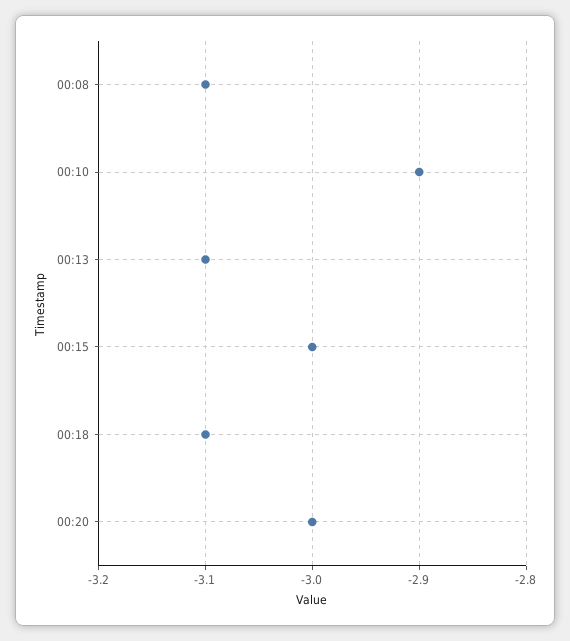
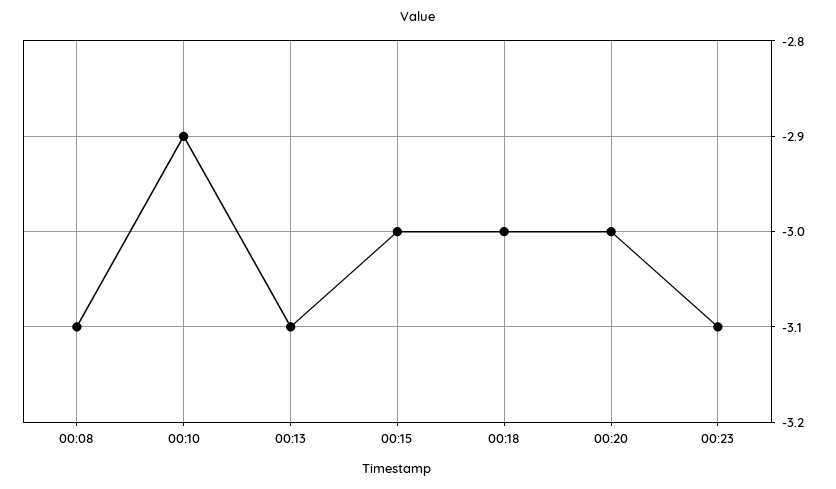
00:18: -3.1 -> -3
00:23: none -> -3.1

